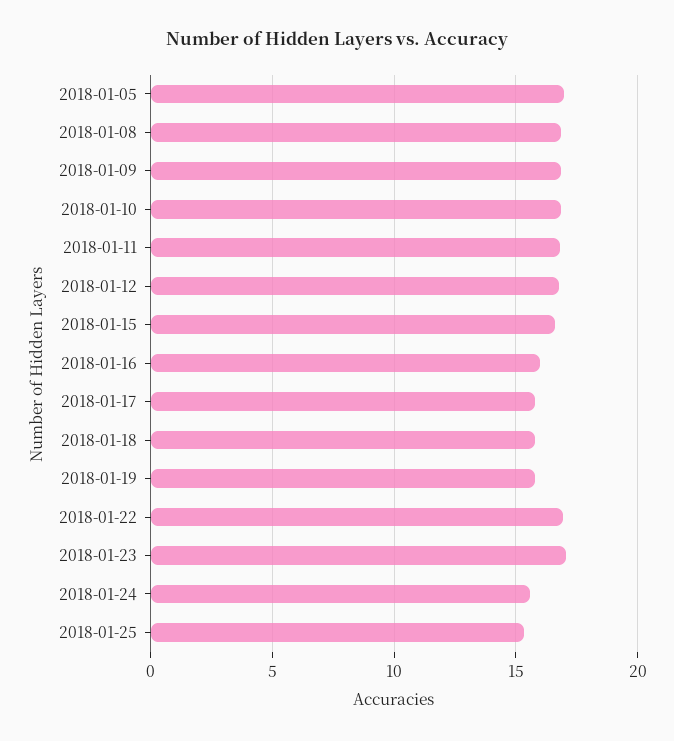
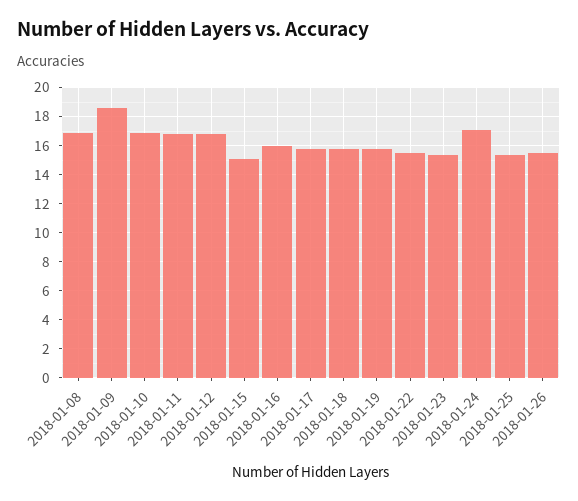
2018-01-05: 17 -> none
2018-01-09: 17 -> 18.5
2018-01-15: 16.5 -> 15
2018-01-22: 17 -> 15.5
2018-01-23: 17 -> 15.5
2018-01-24: 15.5 -> 17
2018-01-26: none -> 15.5

